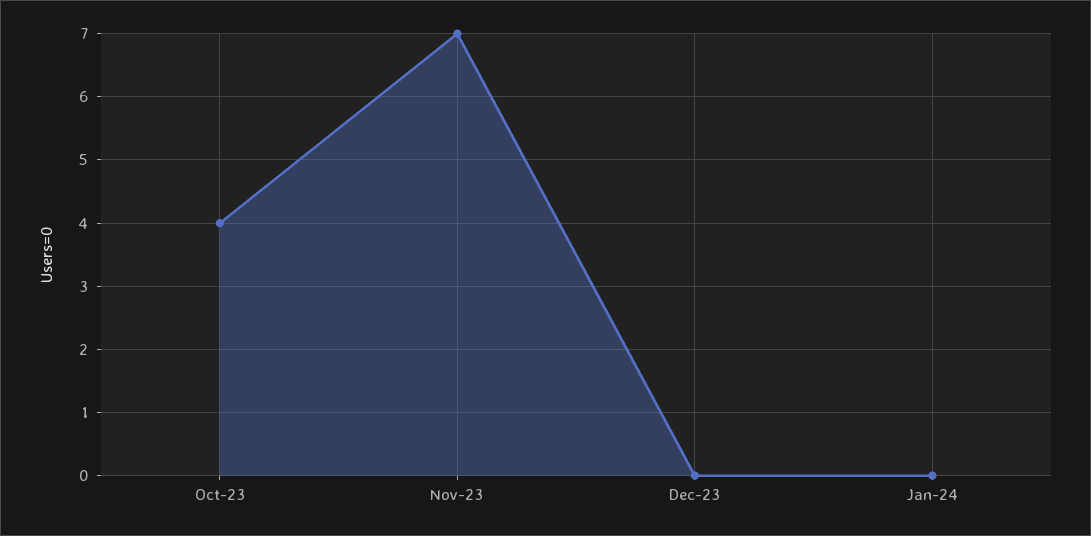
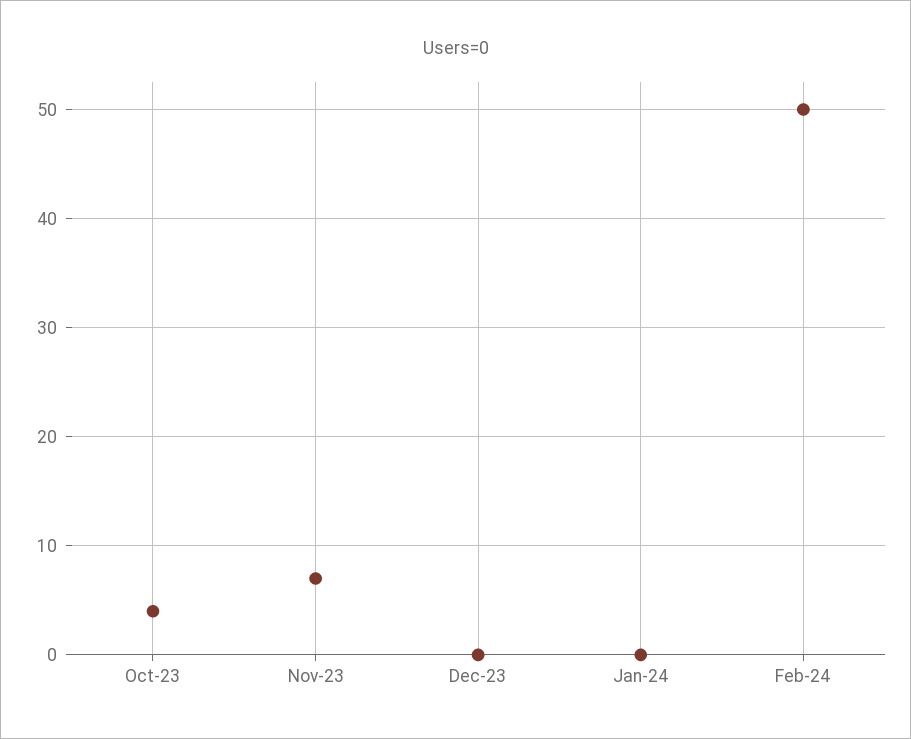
Feb-24: none -> 50

